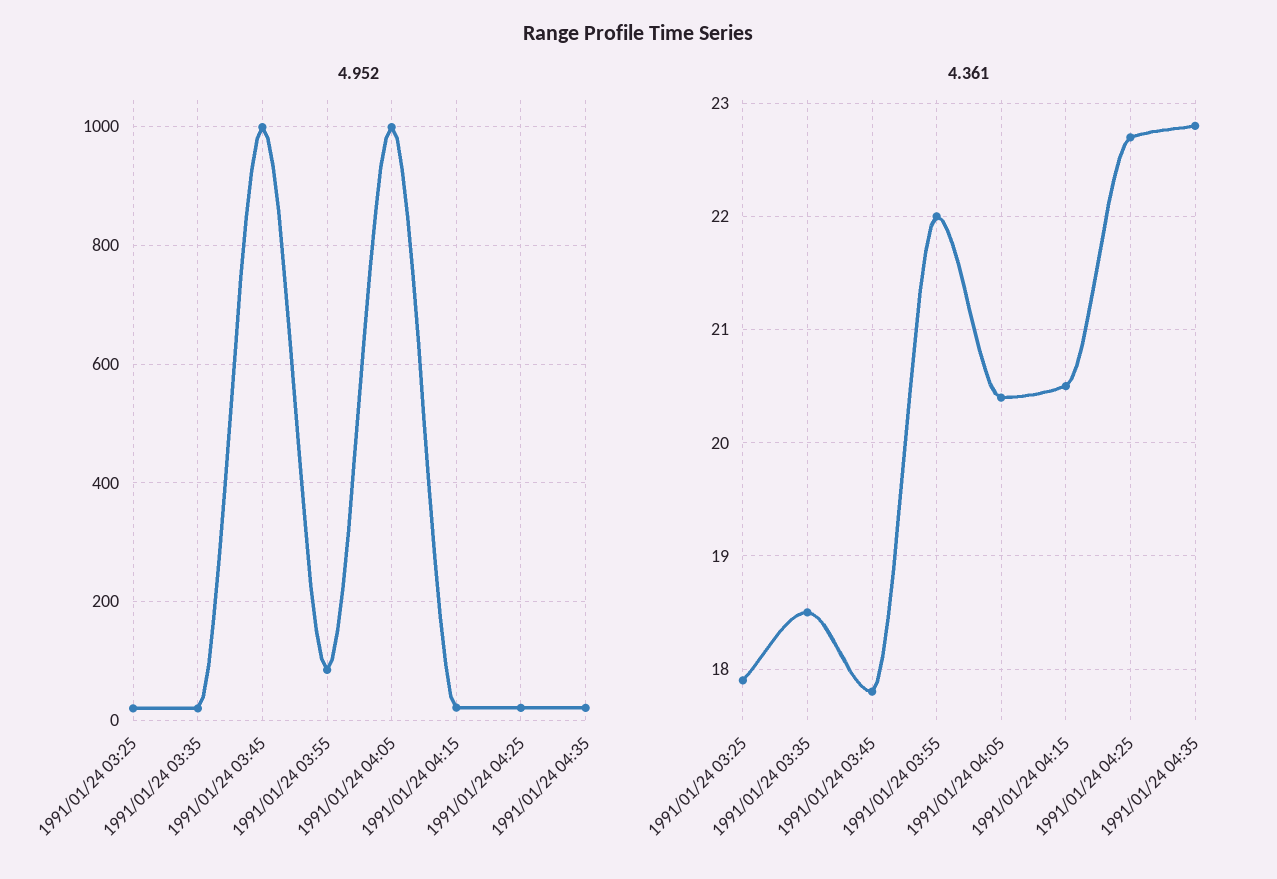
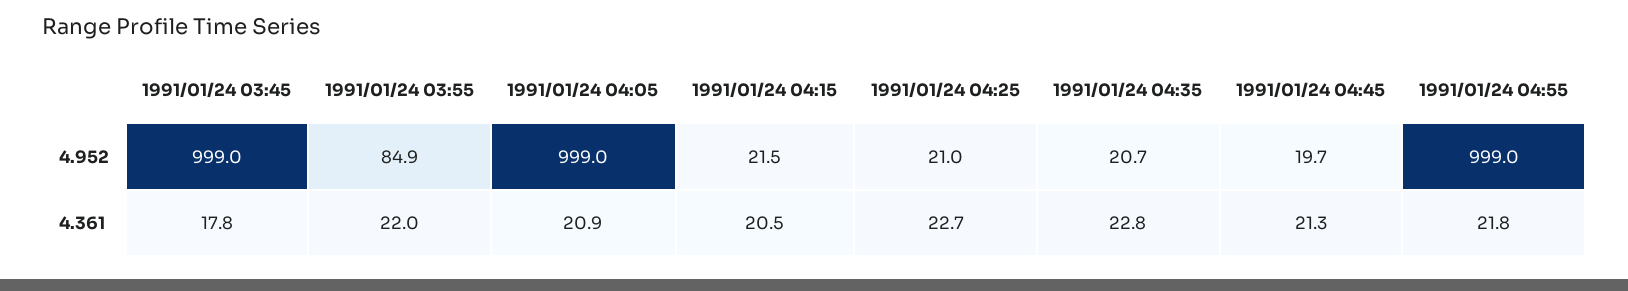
4.952, 1991/01/24 03:25: 20 -> none
4.952, 1991/01/24 03:35: 20 -> none
4.361, 1991/01/24 03:25: 17.9 -> none
4.361, 1991/01/24 03:35: 18.5 -> none
4.361, 1991/01/24 04:05: 20.4 -> 20.9
4.952, 1991/01/24 04:45: none -> 19.7
4.952, 1991/01/24 04:55: none -> 999
4.361, 1991/01/24 04:45: none -> 21.3
4.361, 1991/01/24 04:55: none -> 21.8

